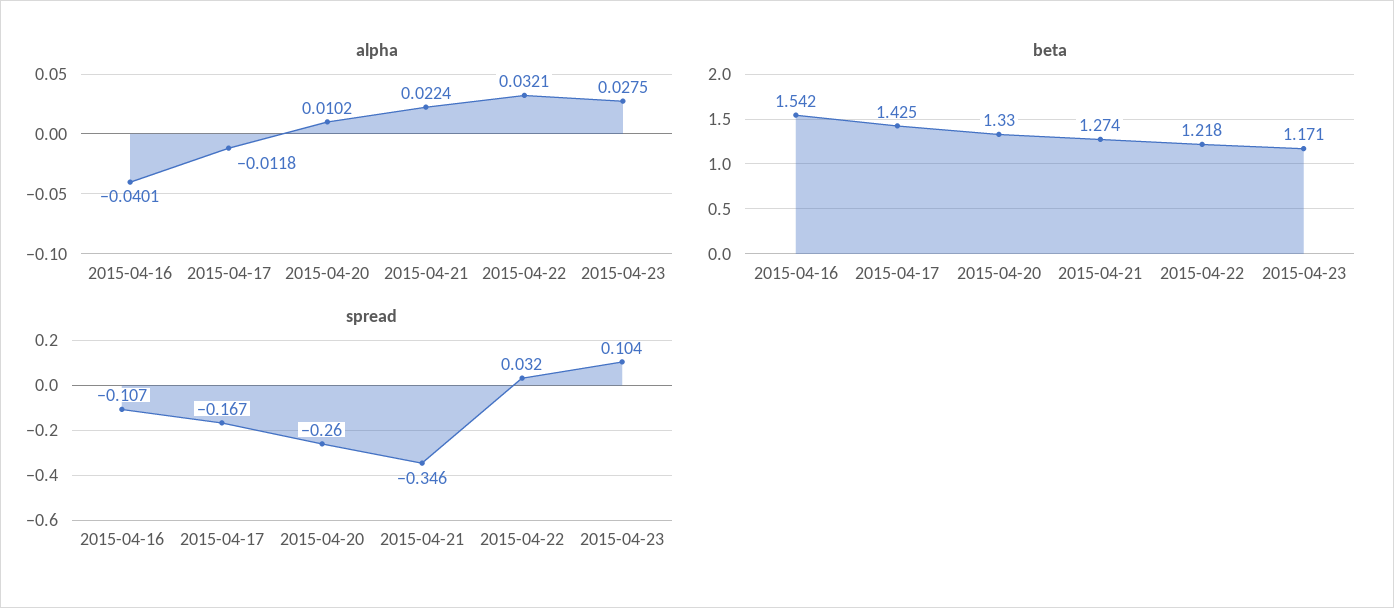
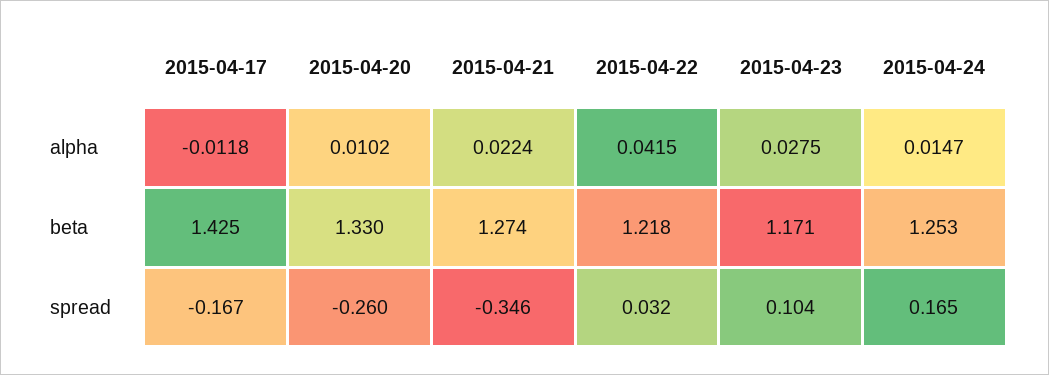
alpha, 2015-04-16: -0.0401 -> none
alpha, 2015-04-22: 0.0321 -> 0.0415
beta, 2015-04-16: 1.542 -> none
spread, 2015-04-16: -0.107 -> none
alpha, 2015-04-24: none -> 0.0147
beta, 2015-04-24: none -> 1.253
spread, 2015-04-24: none -> 0.165

